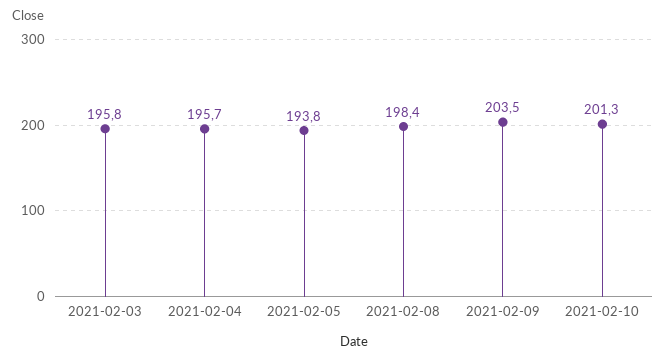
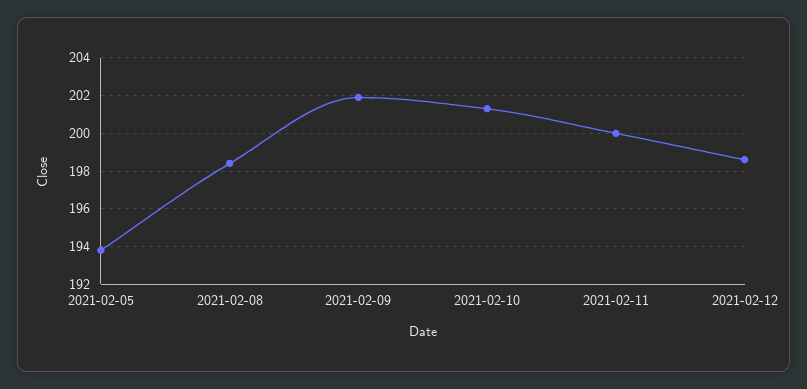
2021-02-03: 195.8 -> none
2021-02-04: 195.7 -> none
2021-02-09: 203.5 -> 202
2021-02-11: none -> 200
2021-02-12: none -> 198.5

